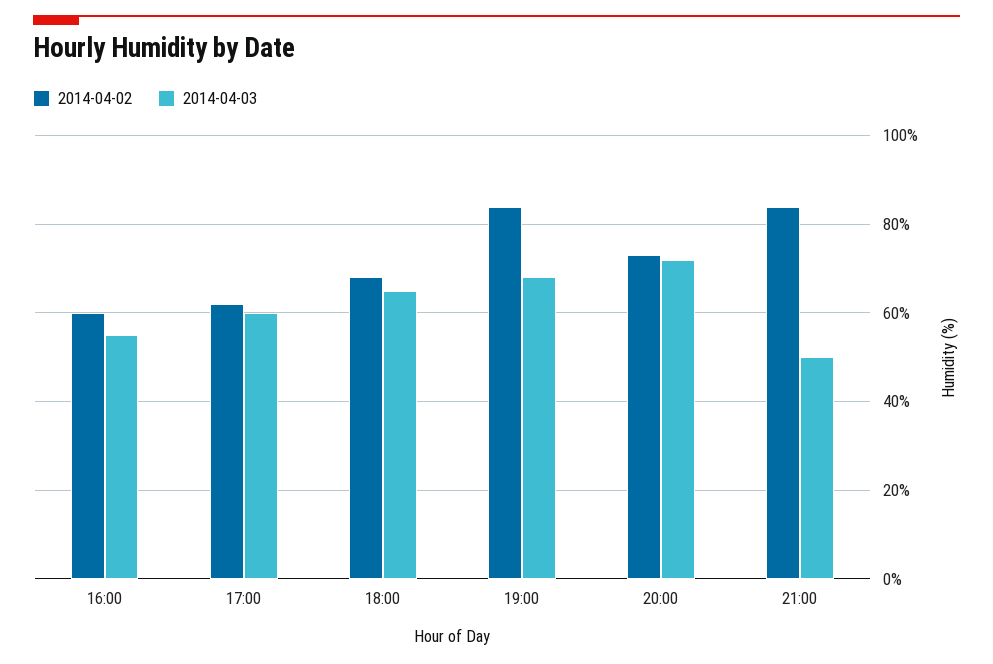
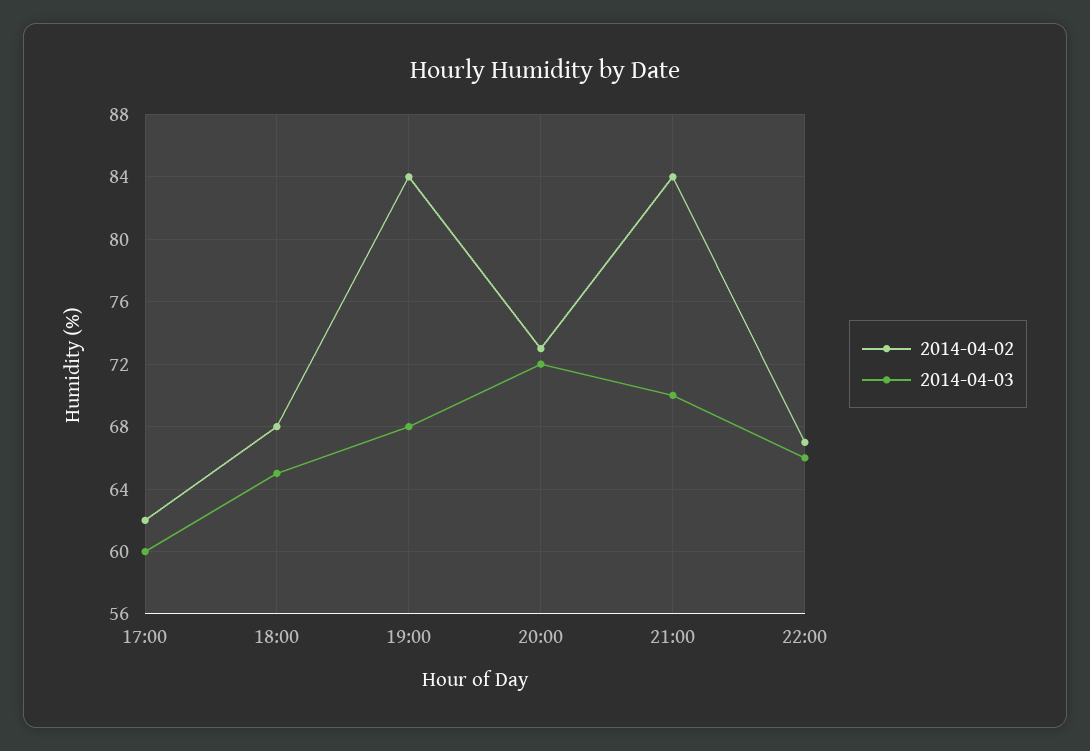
2014-04-02, 16:00: 60 -> none
2014-04-03, 16:00: 55 -> none
2014-04-03, 21:00: 50 -> 70
2014-04-02, 22:00: none -> 67
2014-04-03, 22:00: none -> 66

